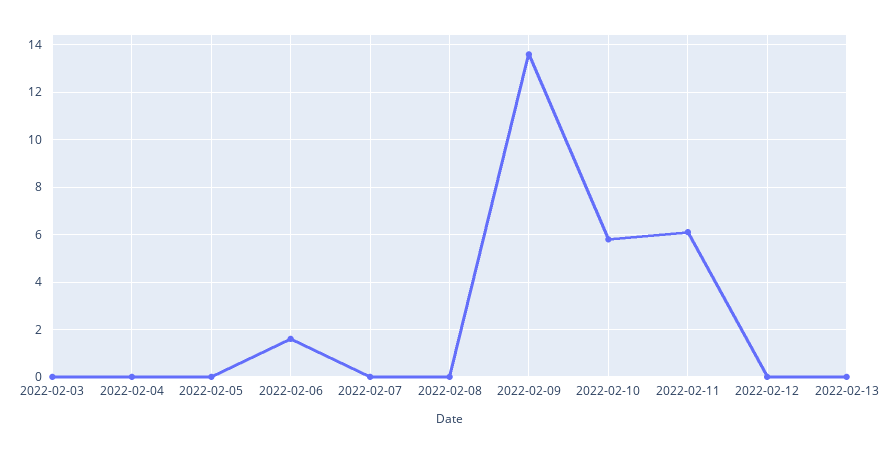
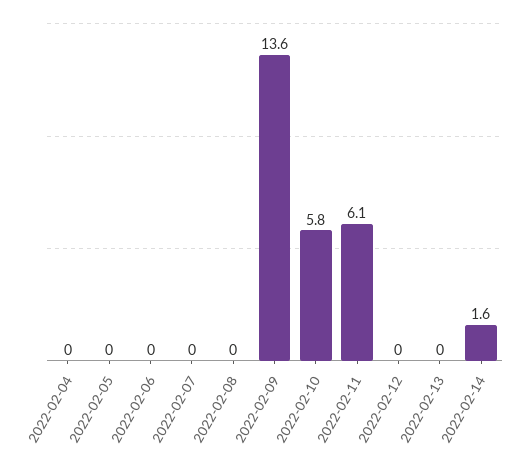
2022-02-03: 0 -> none
2022-02-06: 1.5 -> 0
2022-02-14: none -> 1.6

